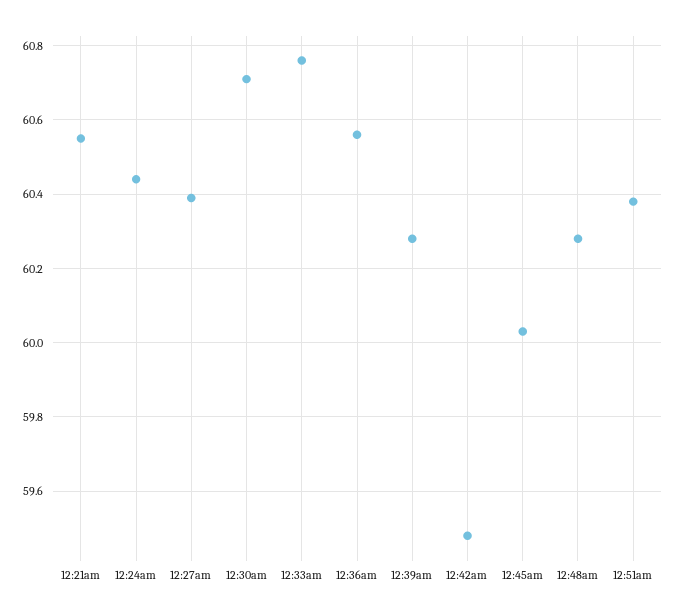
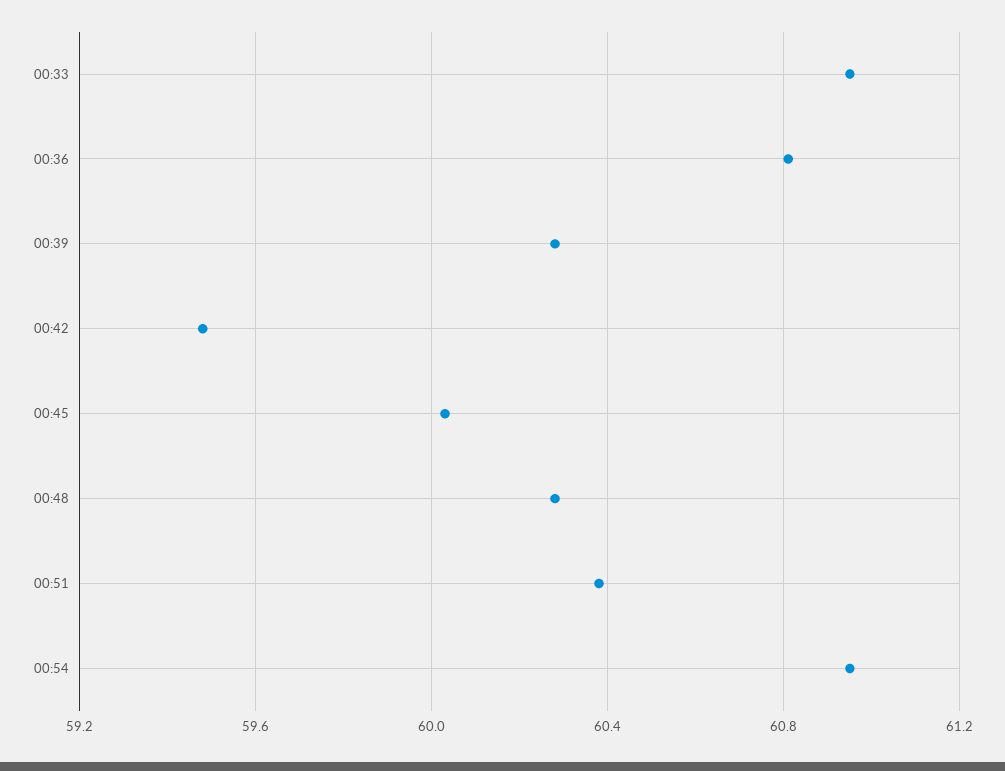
12:21am: 60.55 -> none
12:24am: 60.45 -> none
12:27am: 60.4 -> none
12:30am: 60.7 -> none
12:33am: 60.75 -> 60.95
12:36am: 60.55 -> 60.8
00:54: none -> 60.95

